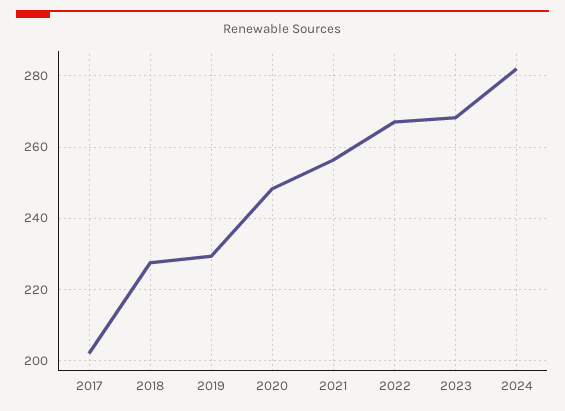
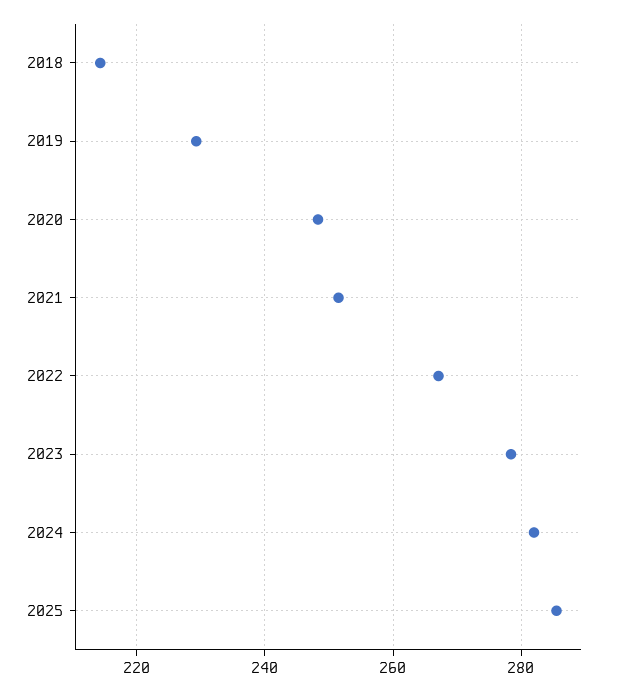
2017: 202 -> none
2018: 228 -> 214
2021: 256 -> 252
2023: 268 -> 278
2025: none -> 286

